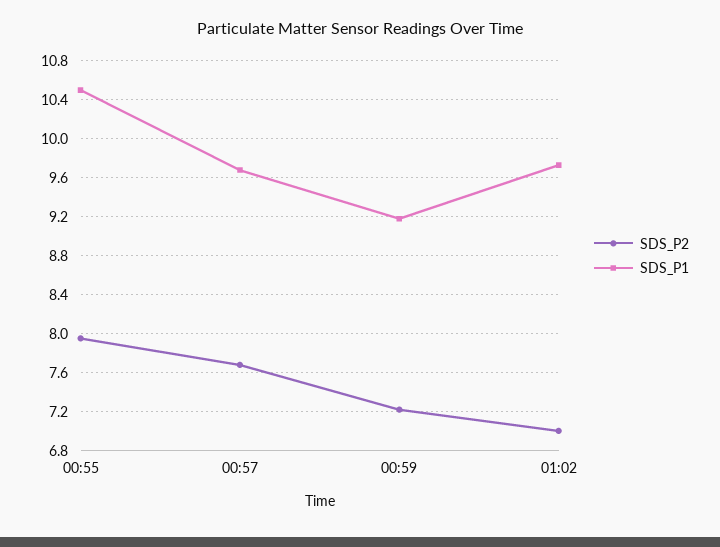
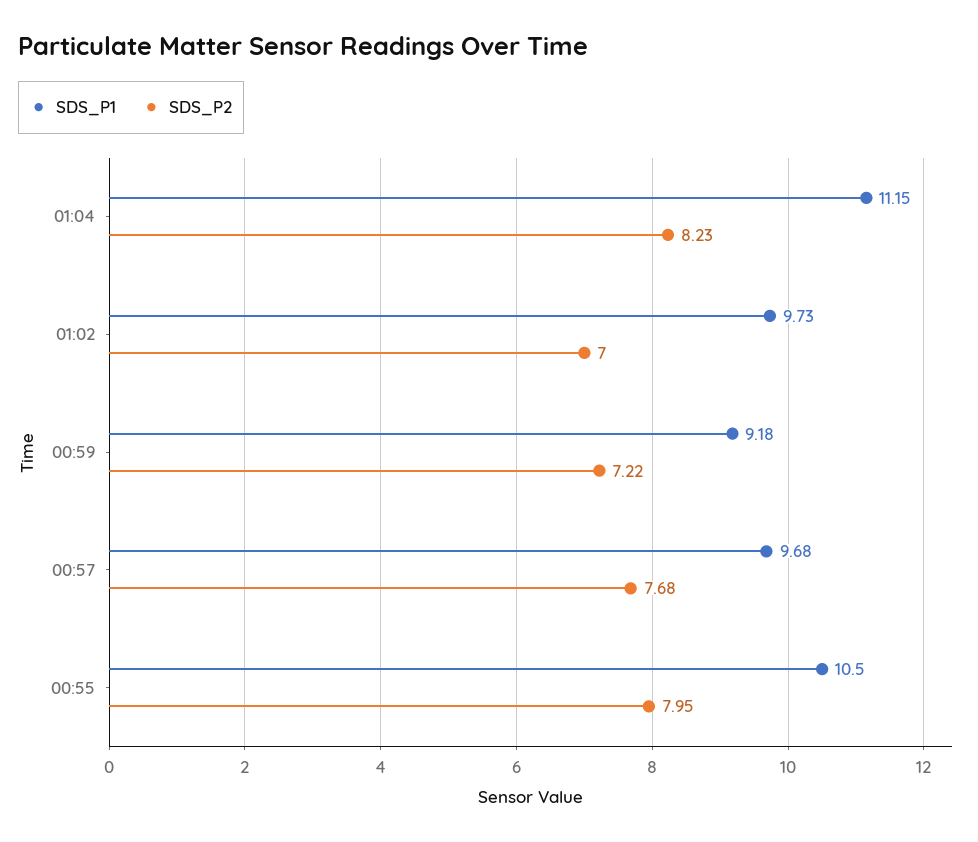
SDS_P1, 01:04: none -> 11.15
SDS_P2, 01:04: none -> 8.23

